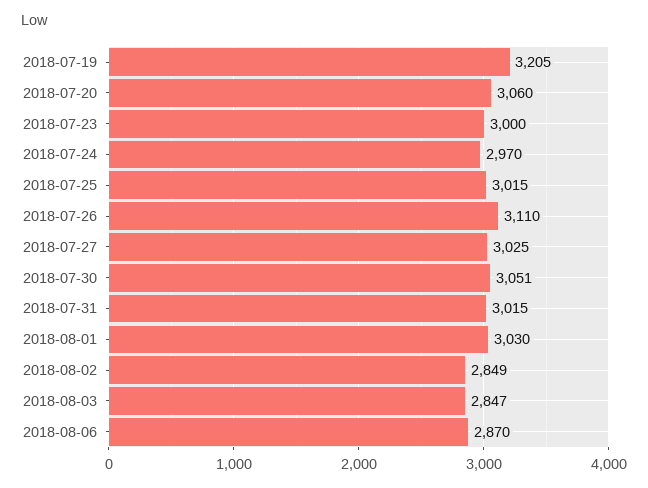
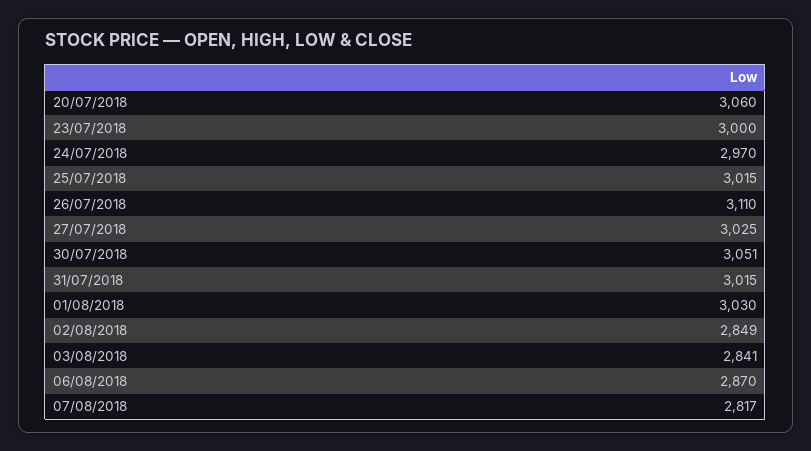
2018-07-19: 3205 -> none
2018-08-03: 2847 -> 2841
07/08/2018: none -> 2817

